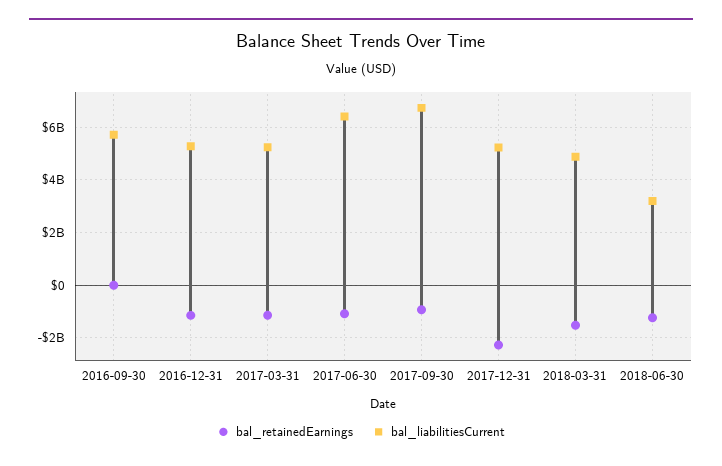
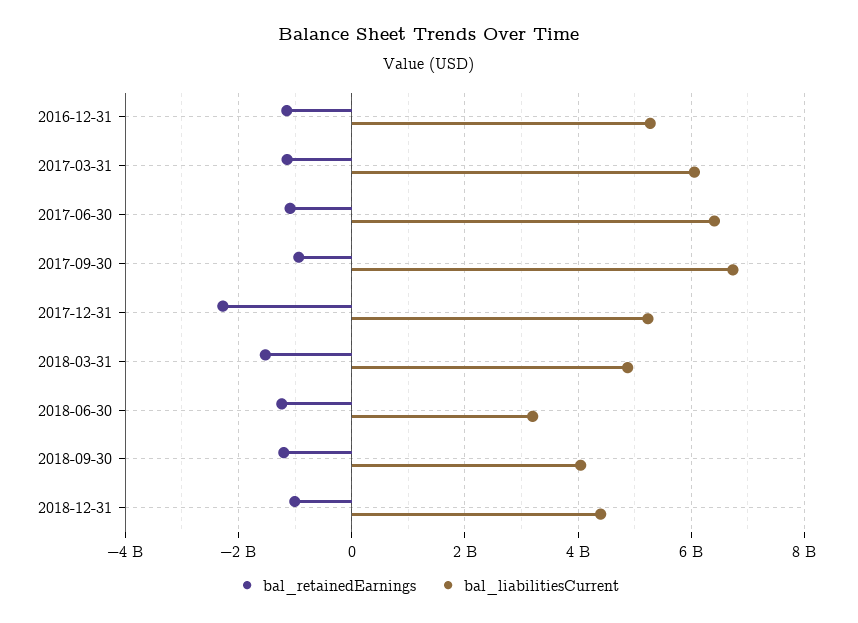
bal_retainedEarnings, 2016-09-30: 0 -> none
bal_liabilitiesCurrent, 2016-09-30: 5750000000 -> none
bal_liabilitiesCurrent, 2017-03-31: 5250000000 -> 6000000000
bal_retainedEarnings, 2018-09-30: none -> -1200000000
bal_liabilitiesCurrent, 2018-09-30: none -> 4000000000
bal_retainedEarnings, 2018-12-31: none -> -1000000000
bal_liabilitiesCurrent, 2018-12-31: none -> 4400000000

